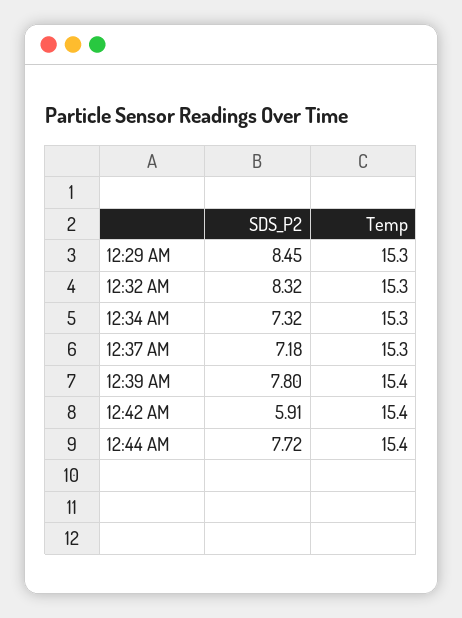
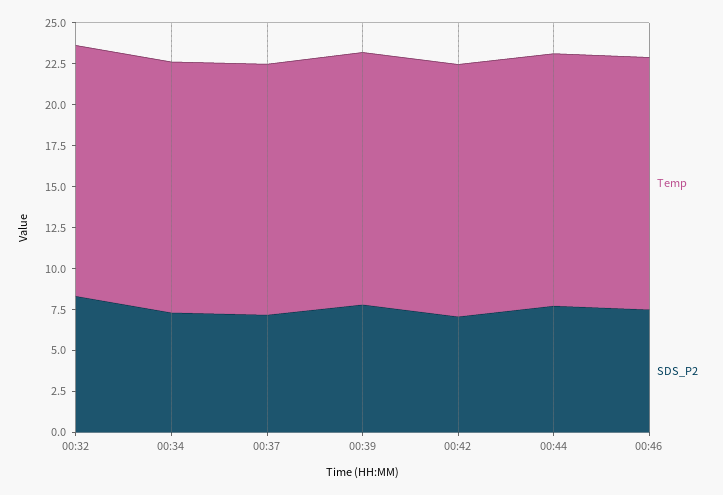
SDS_P2, 12:29 AM: 8.45 -> none
Temp, 12:29 AM: 15.3 -> none
SDS_P2, 12:42 AM: 5.91 -> 7
Temp, 00:46: none -> 15.5
SDS_P2, 00:46: none -> 7.5

